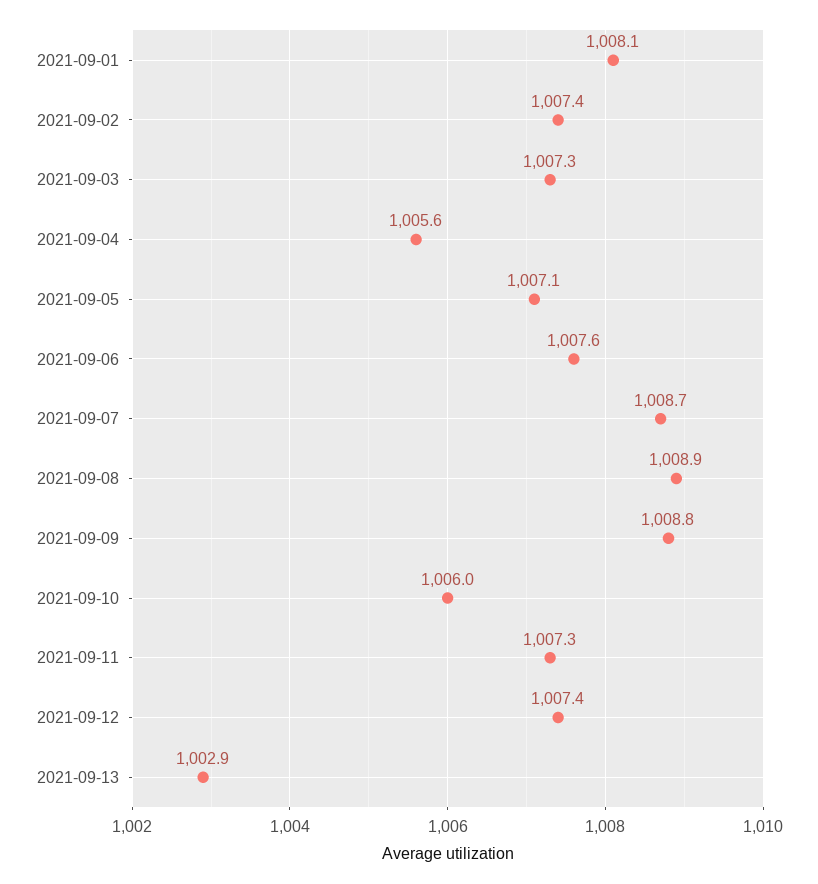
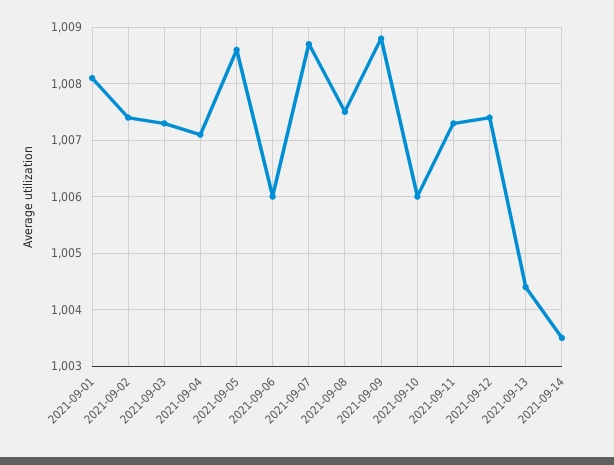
2021-09-04: 1005.6 -> 1007
2021-09-05: 1007.1 -> 1008.5
2021-09-06: 1007.6 -> 1006
2021-09-08: 1008.9 -> 1007.5
2021-09-13: 1002.9 -> 1004.5
2021-09-14: none -> 1003.5

